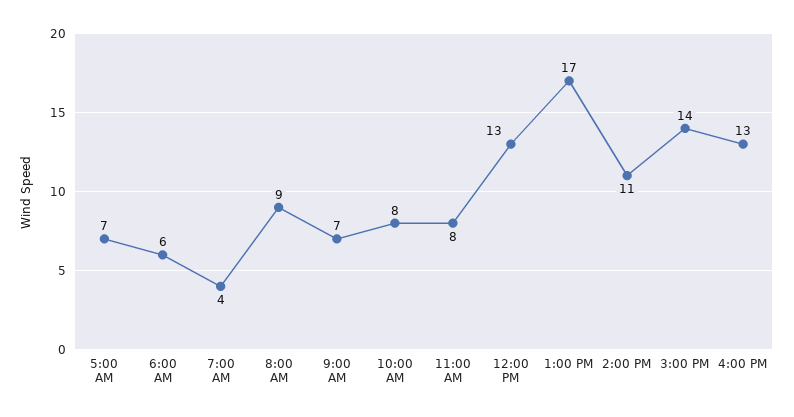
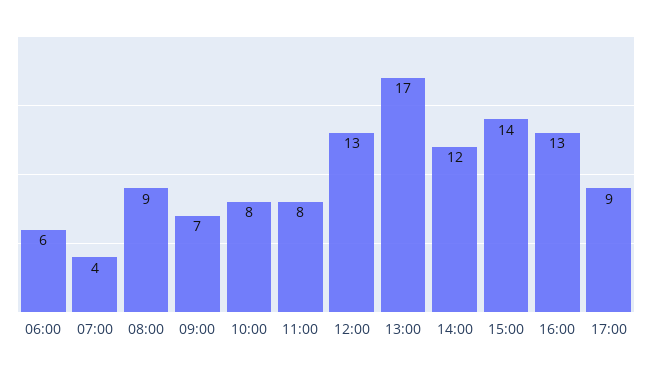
5:00 AM: 7 -> none
2:00 PM: 11 -> 12
17:00: none -> 9

